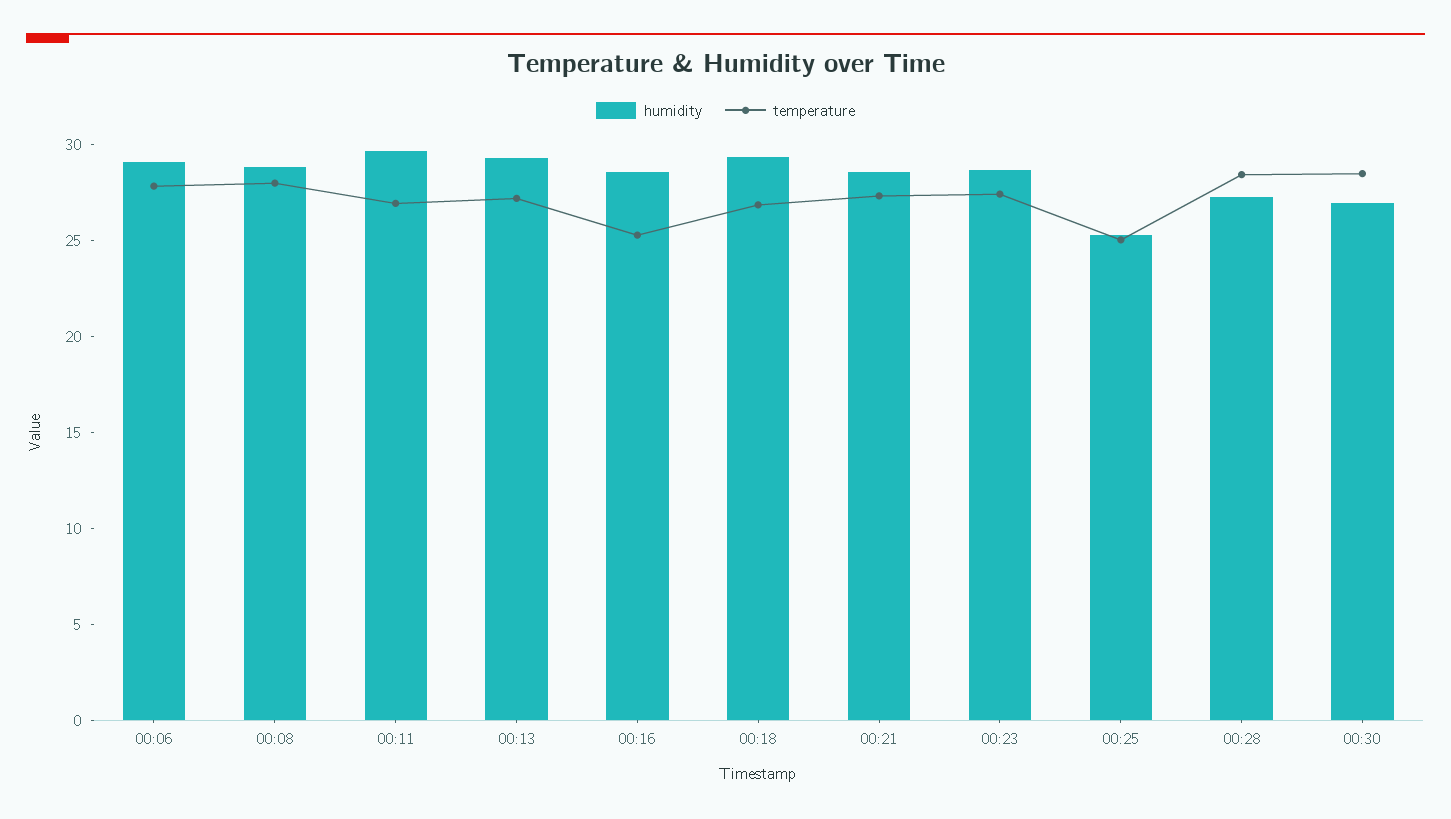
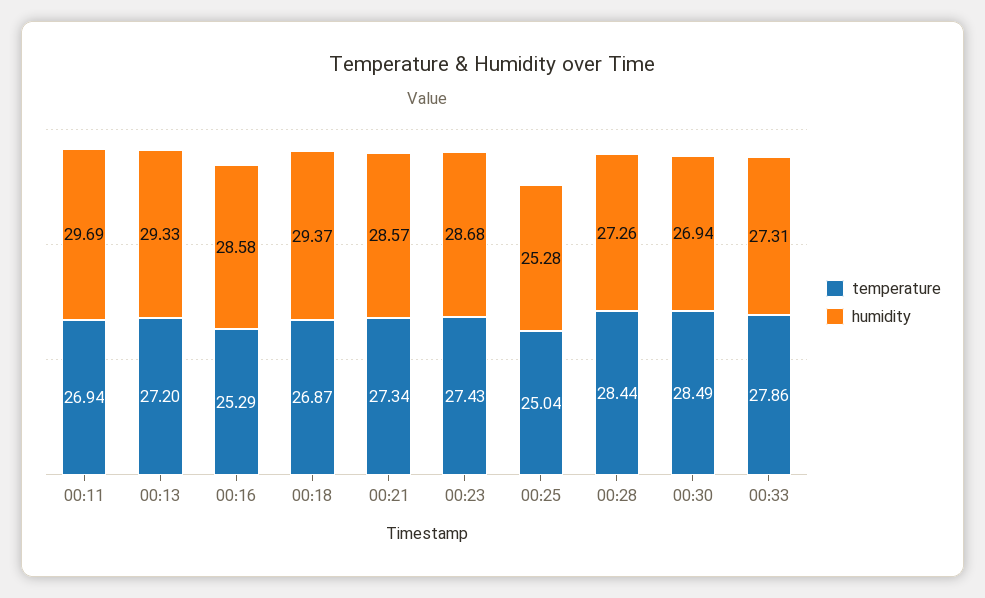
humidity, 00:06: 29 -> none
temperature, 00:06: 28 -> none
humidity, 00:08: 29 -> none
temperature, 00:08: 28 -> none
temperature, 00:33: none -> 27.86
humidity, 00:33: none -> 27.31

